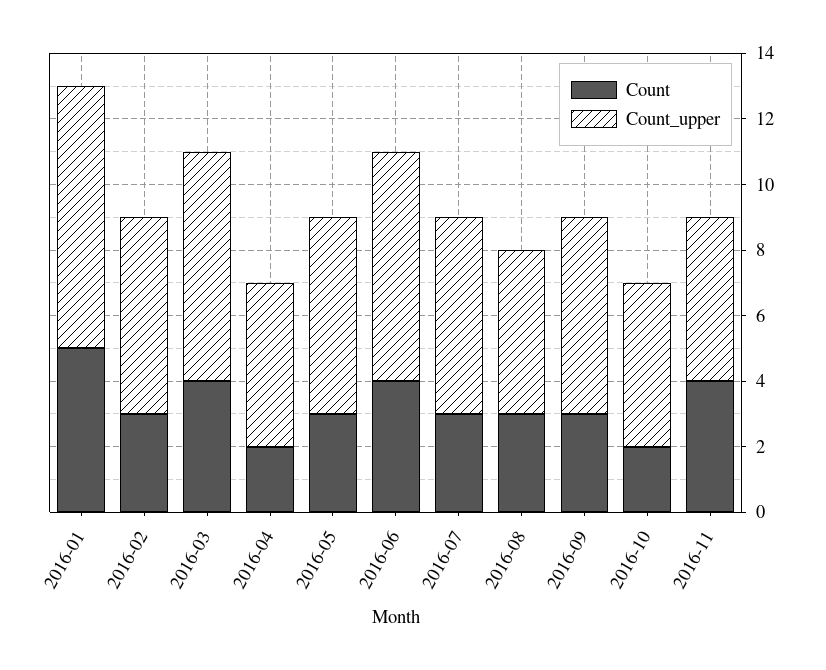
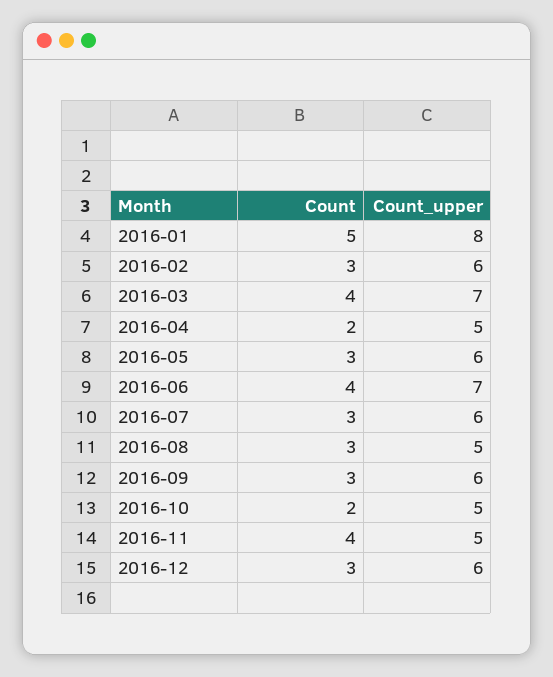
Count, 2016-12: none -> 3
Count_upper, 2016-12: none -> 6

